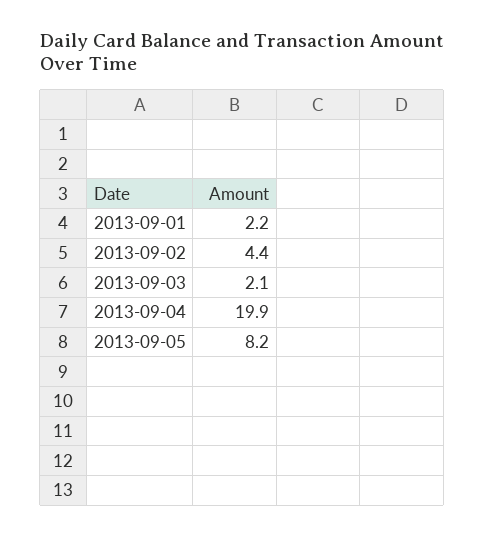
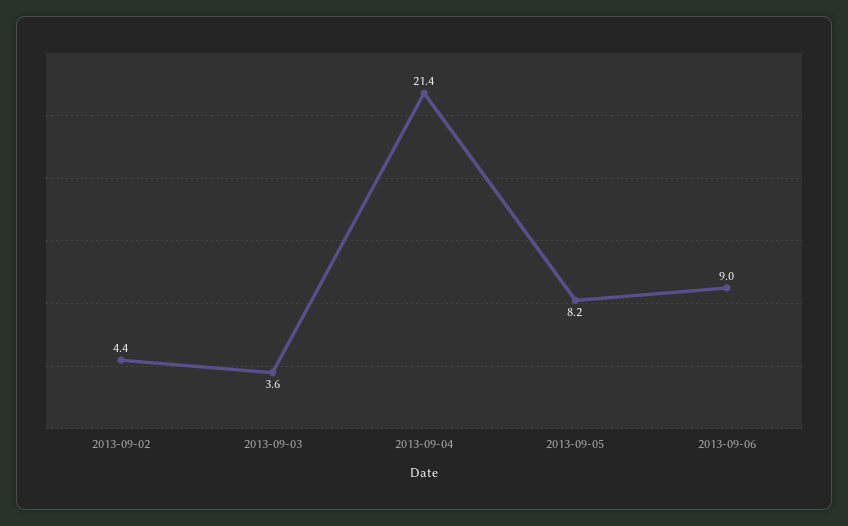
2013-09-01: 2.2 -> none
2013-09-03: 2.1 -> 3.6
2013-09-04: 19.9 -> 21.4
2013-09-06: none -> 9

